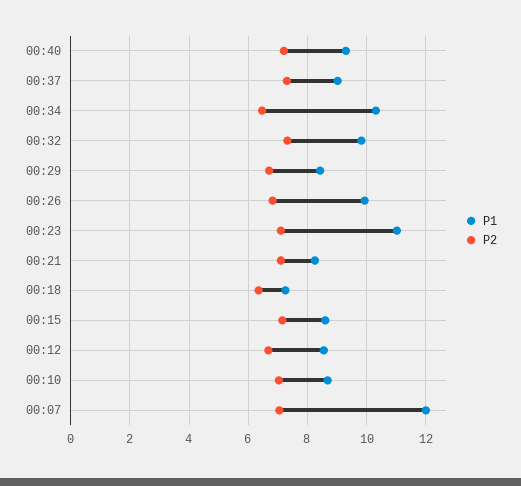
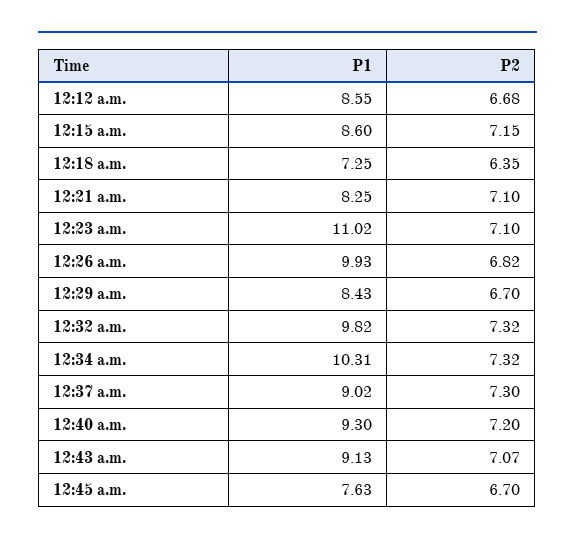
P2, 00:34: 6.5 -> 7.32
P1, 00:10: 8.75 -> none
P2, 00:10: 7 -> none
P1, 00:07: 12 -> none
P2, 00:07: 7 -> none
P1, 12:43 a.m.: none -> 9.13
P2, 12:43 a.m.: none -> 7.07
P1, 12:45 a.m.: none -> 7.63
P2, 12:45 a.m.: none -> 6.7

